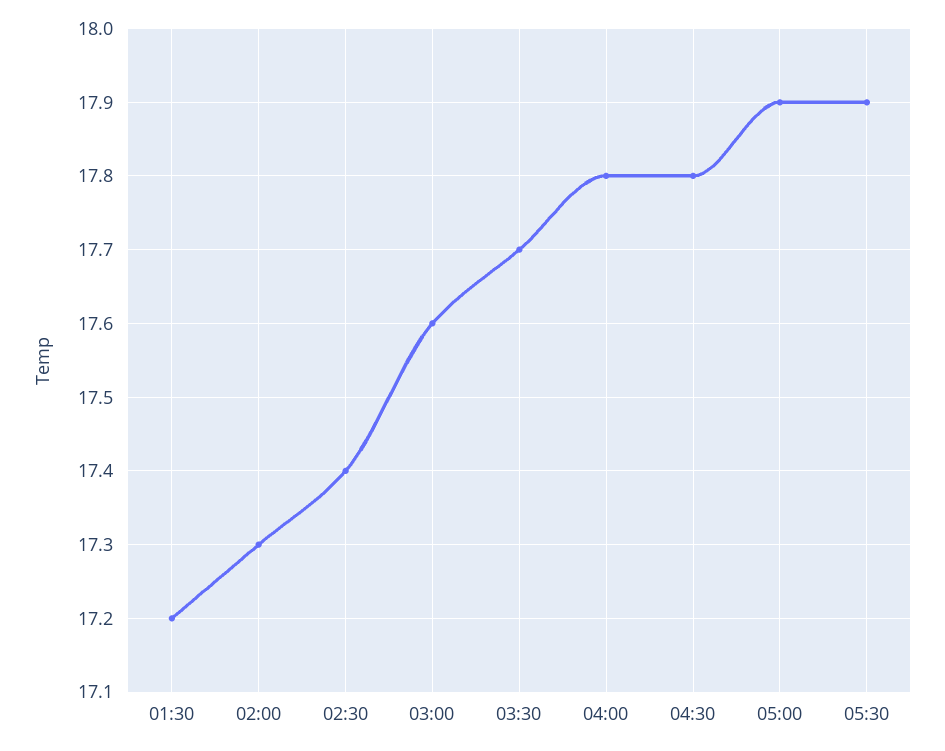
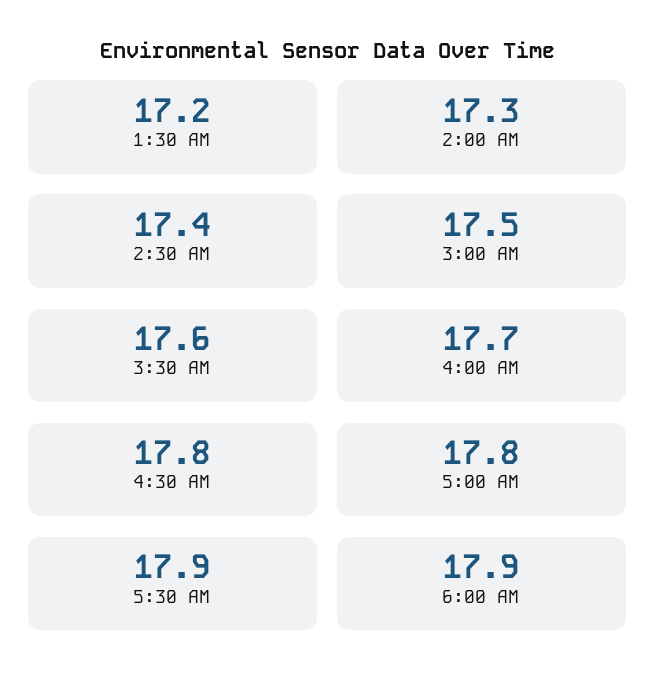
03:00: 17.6 -> 17.5
03:30: 17.7 -> 17.6
04:00: 17.8 -> 17.7
05:00: 17.9 -> 17.8
6:00 AM: none -> 17.9

